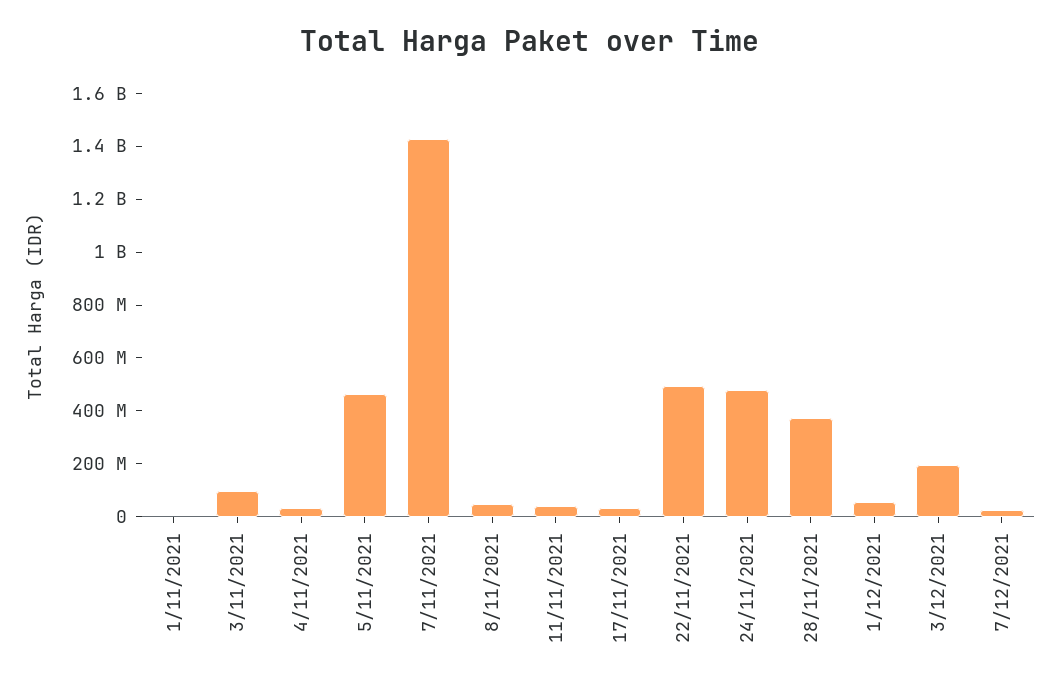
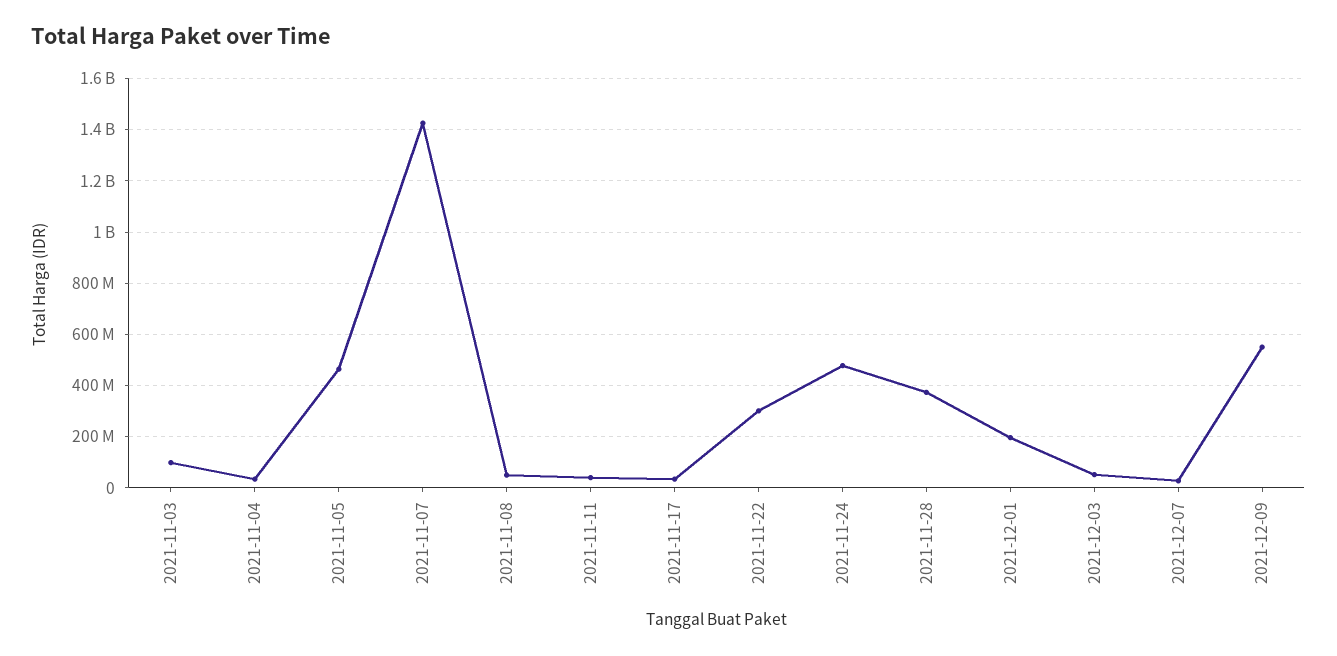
1/11/2021: 0 -> none
22/11/2021: 500000000 -> 300000000
1/12/2021: 50000000 -> 200000000
3/12/2021: 200000000 -> 50000000
2021-12-09: none -> 550000000

